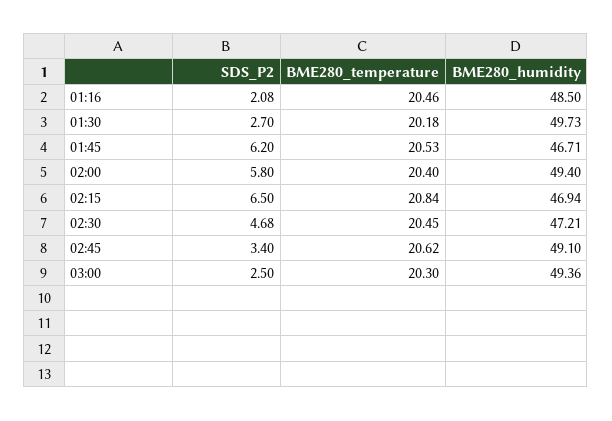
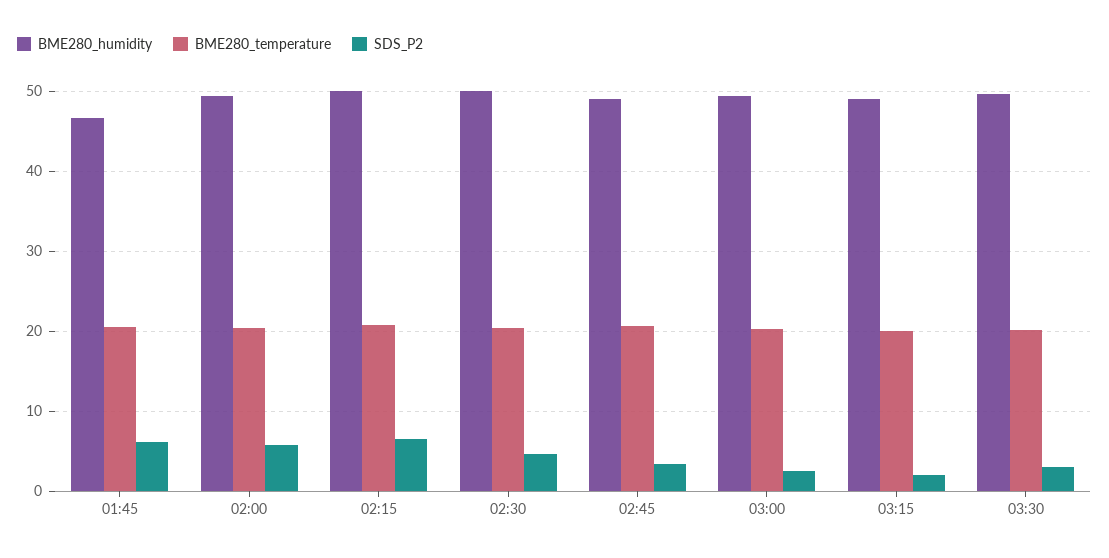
SDS_P2, 01:16: 2.08 -> none
BME280_temperature, 01:16: 20.46 -> none
BME280_humidity, 01:16: 48.5 -> none
SDS_P2, 01:30: 2.7 -> none
BME280_temperature, 01:30: 20.18 -> none
BME280_humidity, 01:30: 49.73 -> none
BME280_humidity, 02:15: 46.94 -> 50
BME280_humidity, 02:30: 47.21 -> 50
BME280_humidity, 03:15: none -> 49
BME280_temperature, 03:15: none -> 20
SDS_P2, 03:15: none -> 2
BME280_humidity, 03:30: none -> 50
BME280_temperature, 03:30: none -> 20
SDS_P2, 03:30: none -> 3

